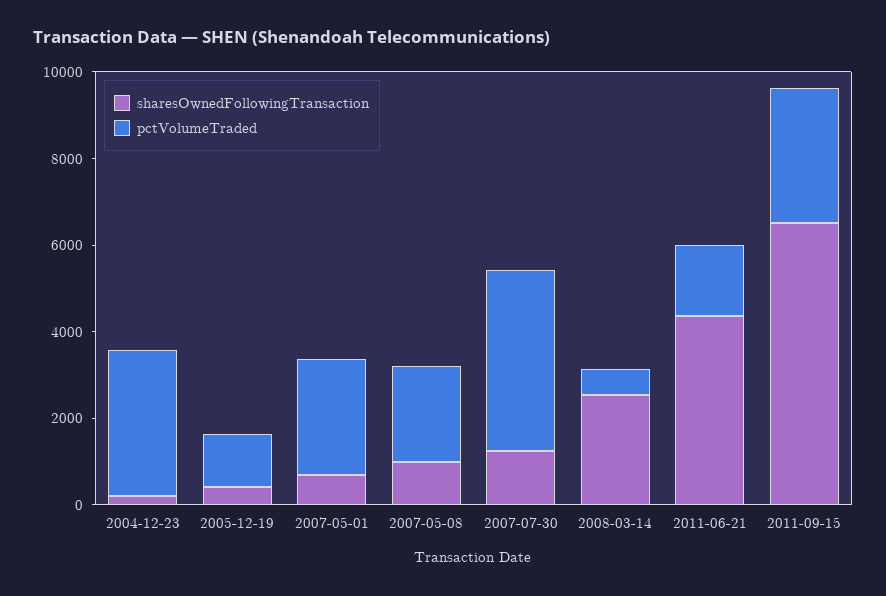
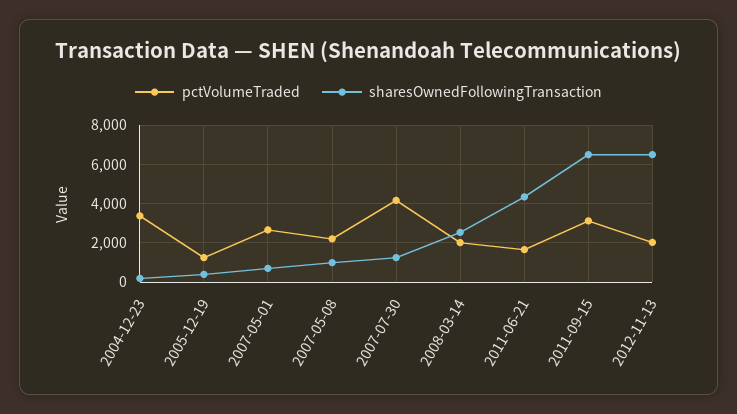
pctVolumeTraded, 2008-03-14: 500 -> 2000
pctVolumeTraded, 2012-11-13: none -> 2000
sharesOwnedFollowingTransaction, 2012-11-13: none -> 6500

